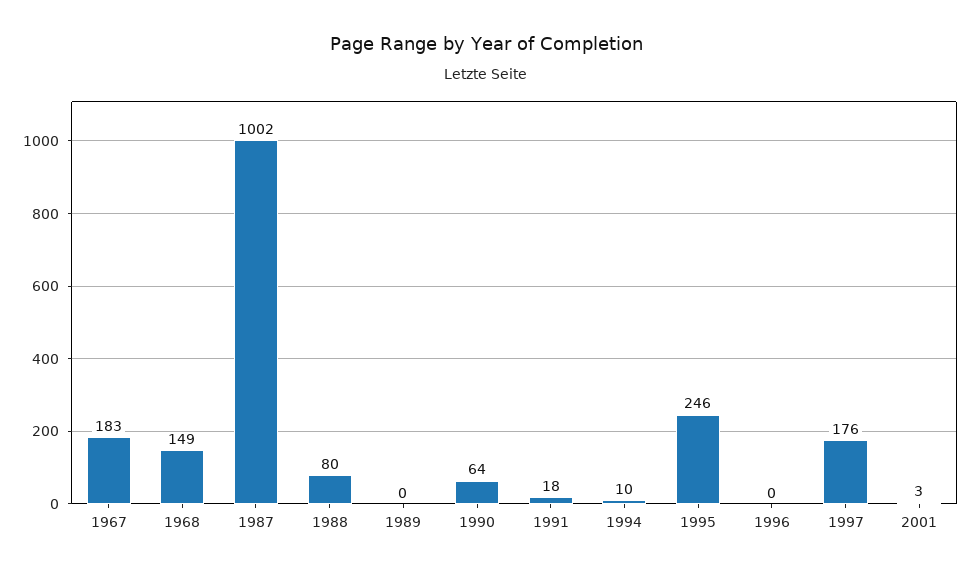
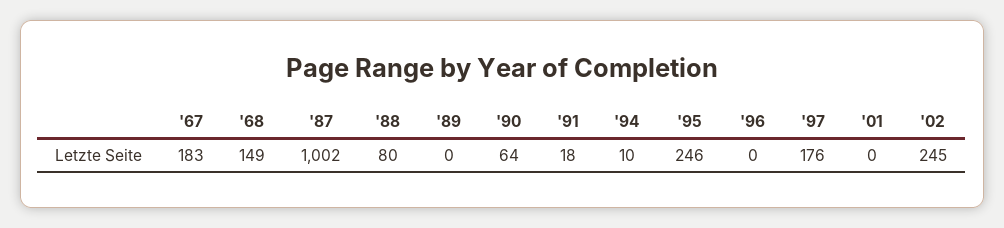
2001: 3 -> 0
'02: none -> 245

